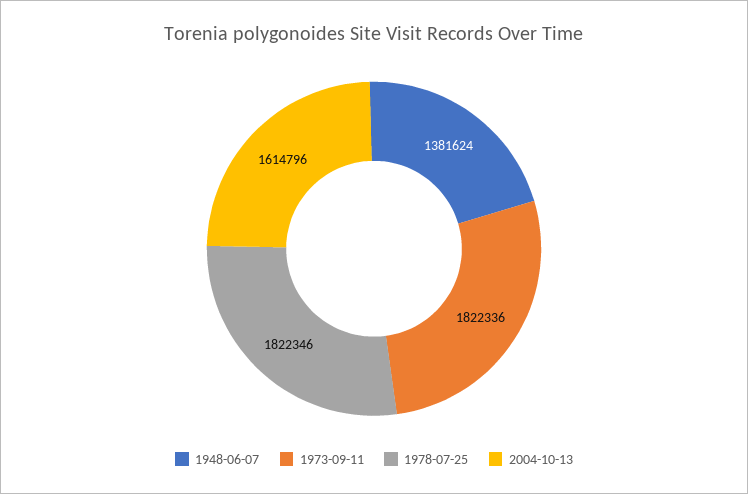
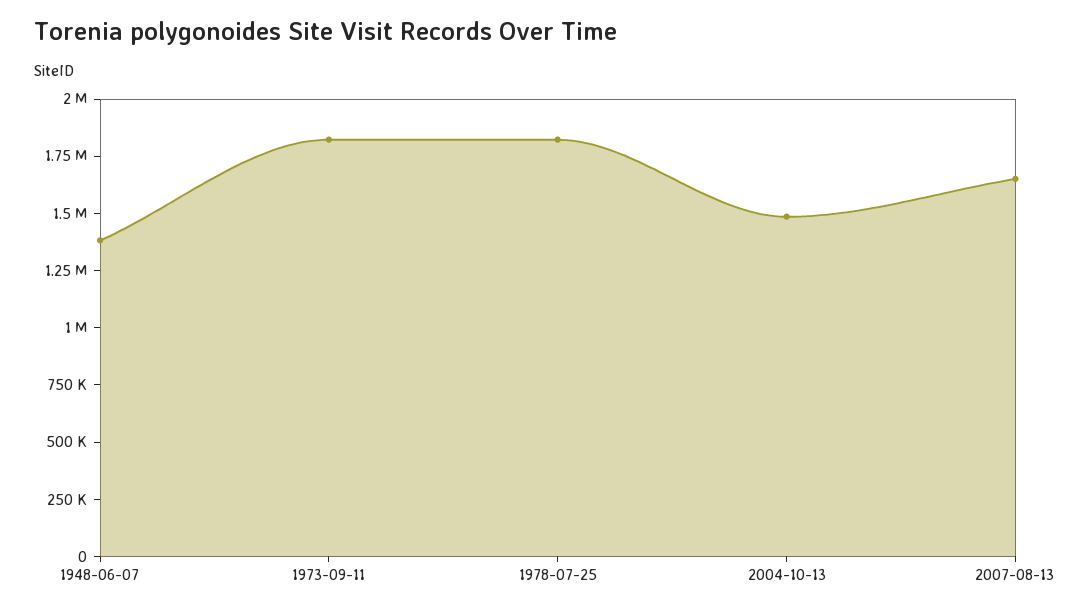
2004-10-13: 1614796 -> 1500000
2007-08-13: none -> 1650000

